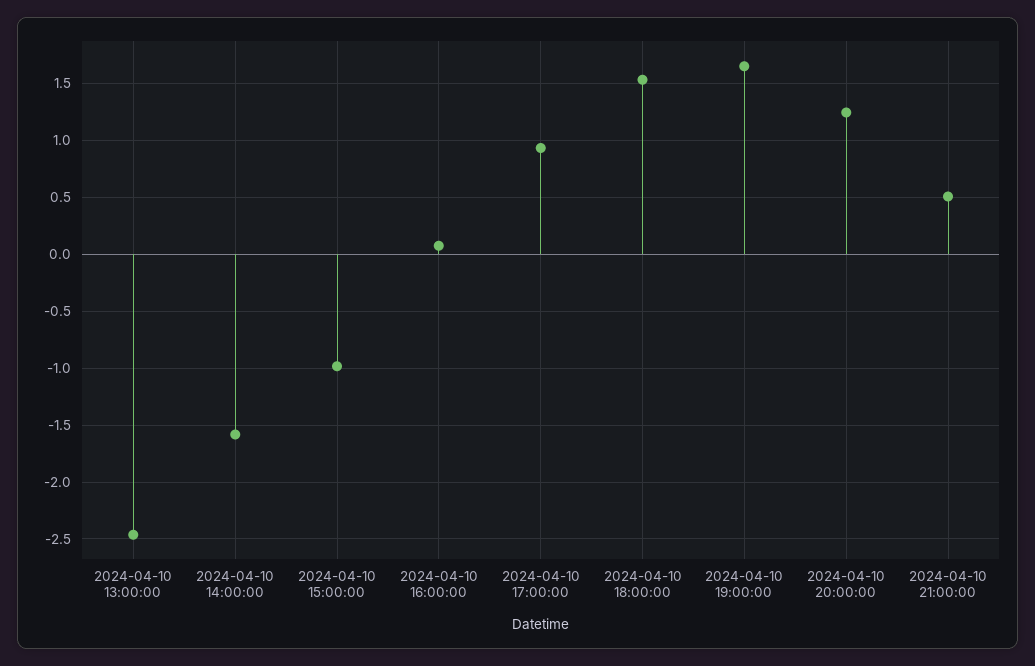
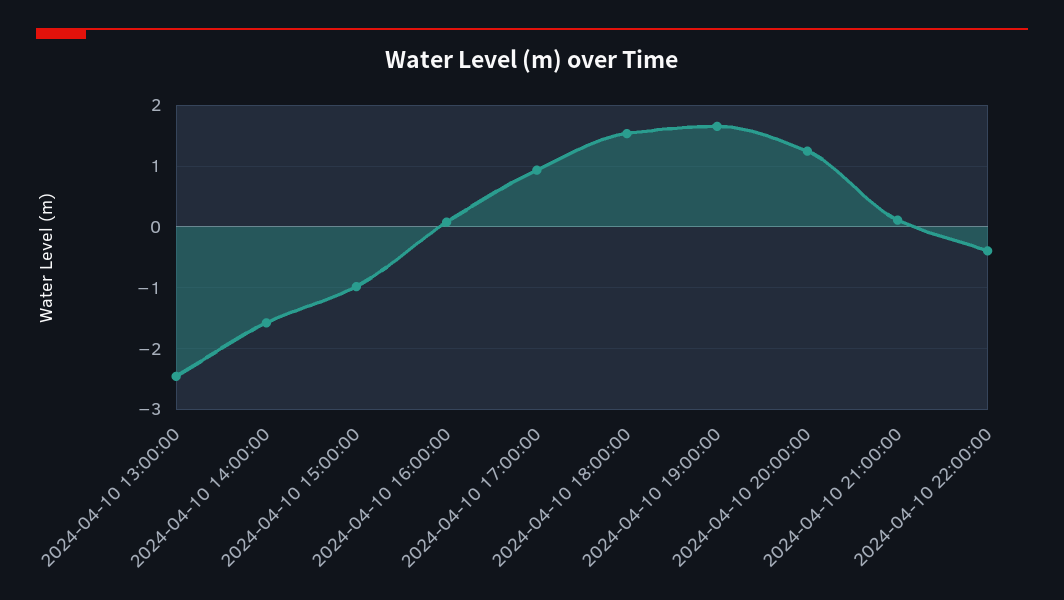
2024-04-10 21:00:00: 0.5 -> 0.1
2024-04-10 22:00:00: none -> -0.4

